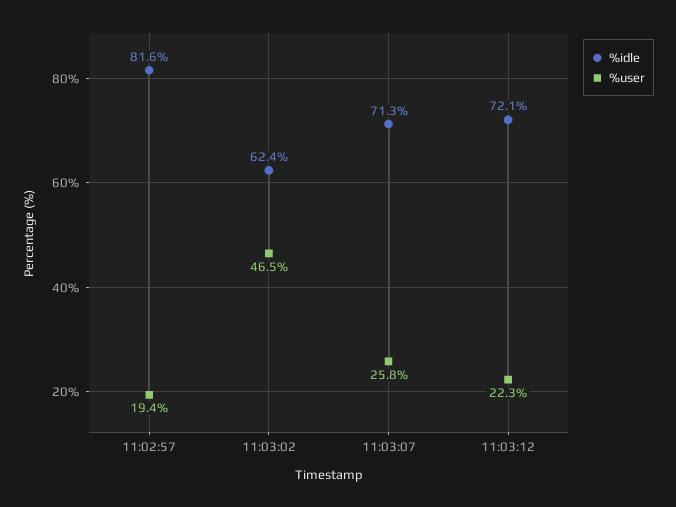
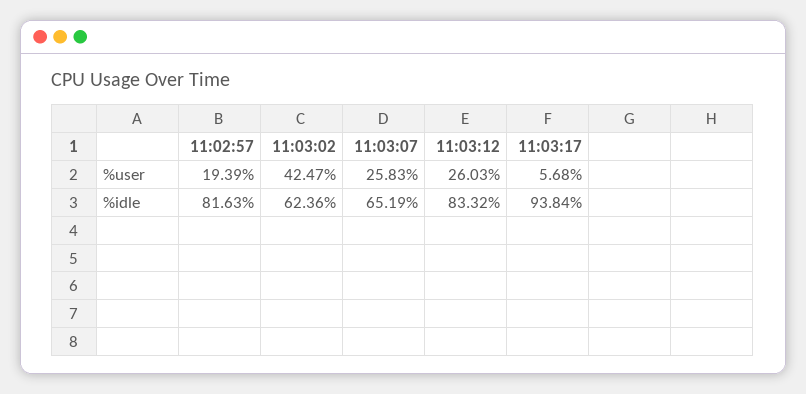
%user, 11:03:02: 46.5 -> 42.47
%idle, 11:03:07: 71.3 -> 65.19
%idle, 11:03:12: 72.1 -> 83.32
%user, 11:03:12: 22.3 -> 26.03
%user, 11:03:17: none -> 5.68
%idle, 11:03:17: none -> 93.84

